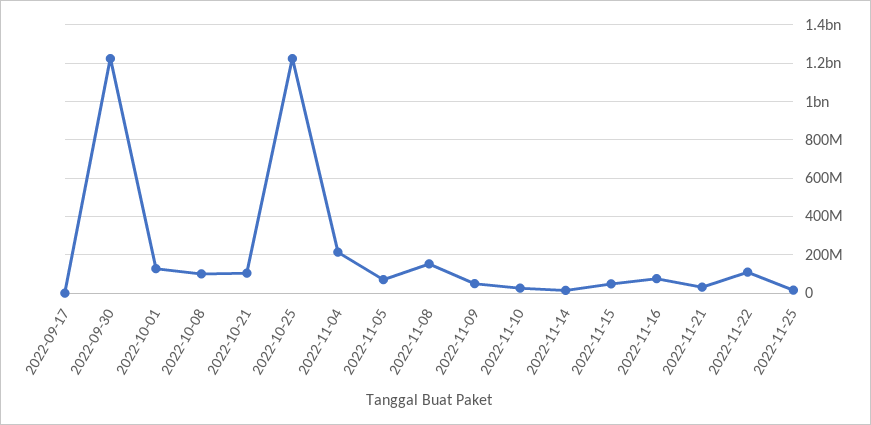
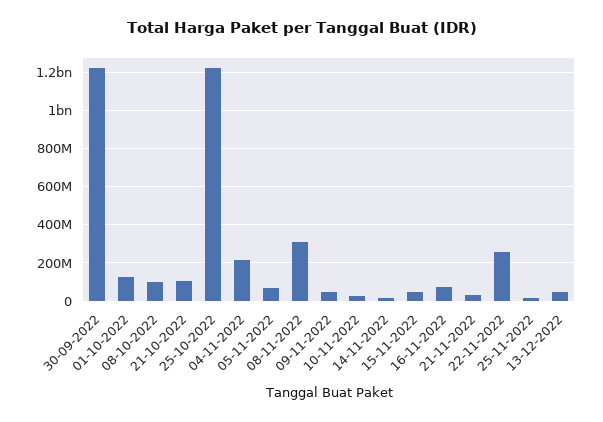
2022-09-17: 0 -> none
2022-11-08: 150000000 -> 300000000
2022-11-22: 100000000 -> 250000000
13-12-2022: none -> 50000000

